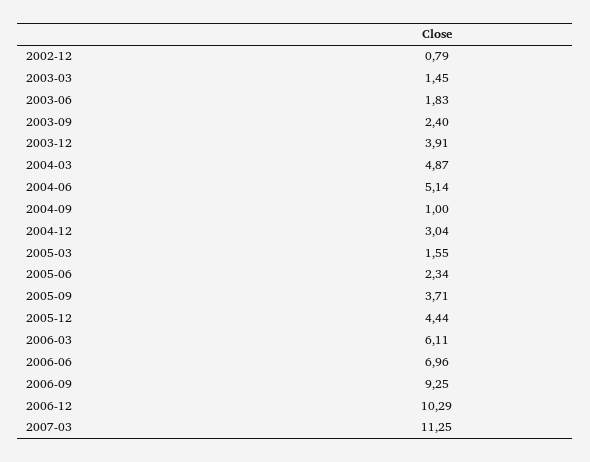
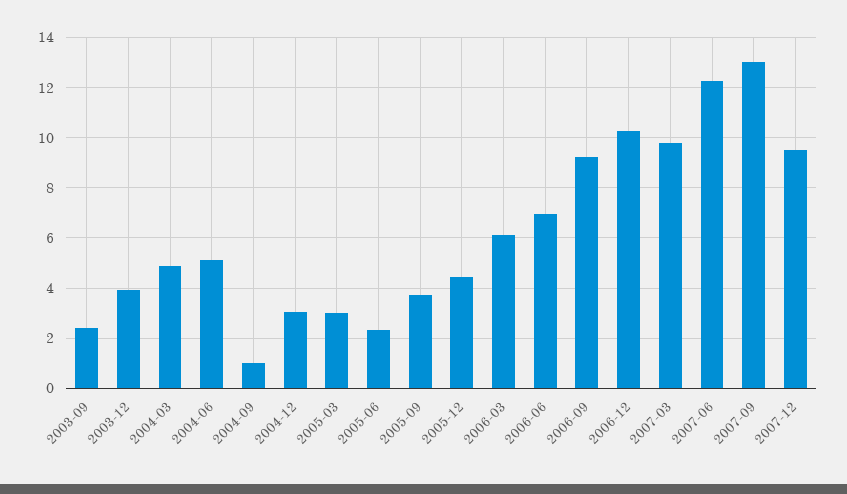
2002-12: 0.79 -> none
2003-03: 1.45 -> none
2003-06: 1.83 -> none
2005-03: 1.55 -> 3
2007-03: 11.25 -> 9.75
2007-06: none -> 12.25
2007-09: none -> 13
2007-12: none -> 9.5

